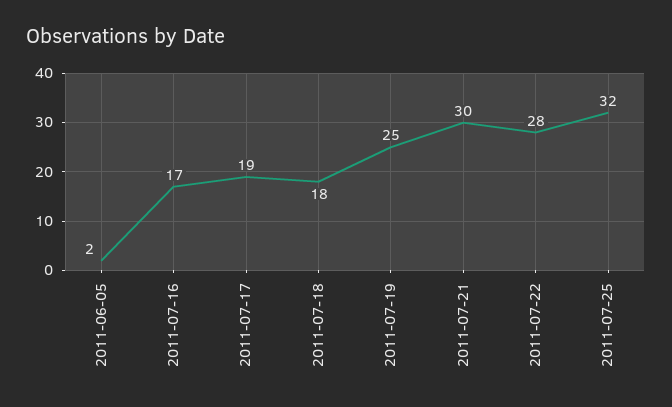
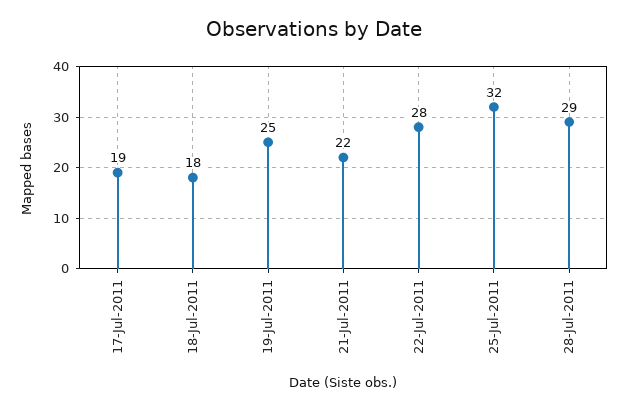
2011-06-05: 2 -> none
2011-07-16: 17 -> none
2011-07-21: 30 -> 22
28-Jul-2011: none -> 29

